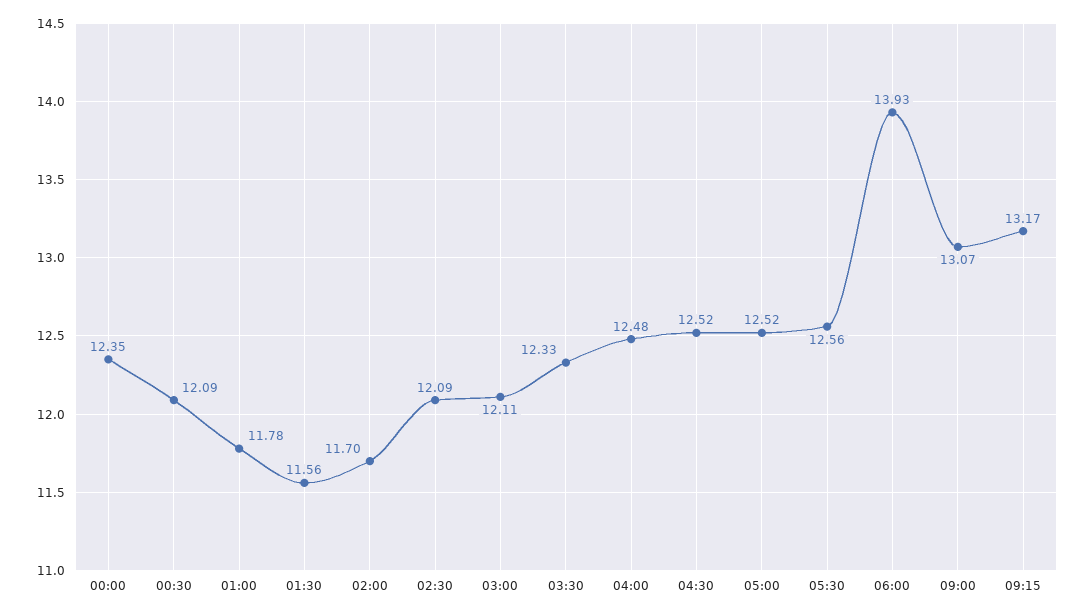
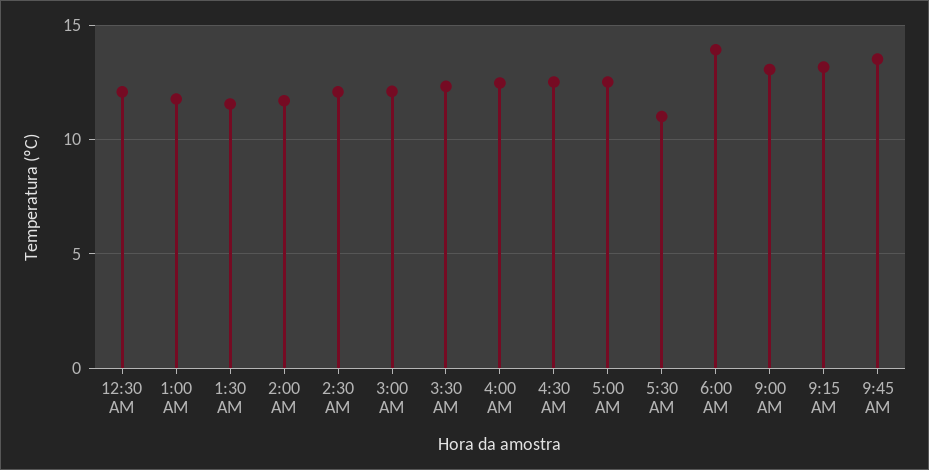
00:00: 12.35 -> none
05:30: 12.56 -> 11
9:45 AM: none -> 13.5

